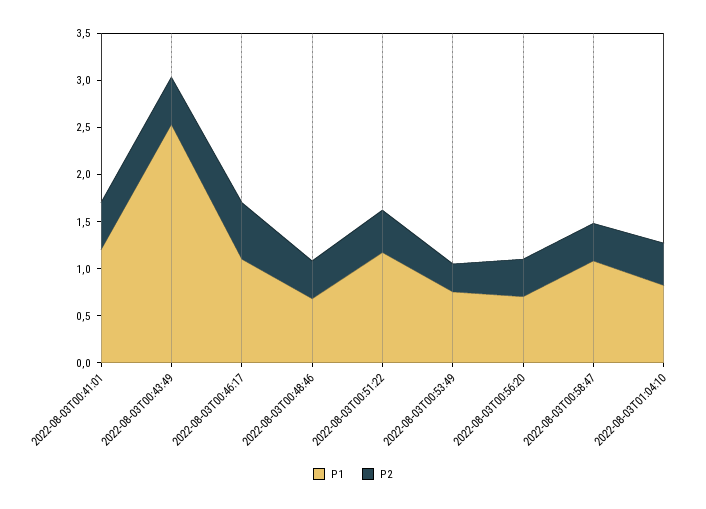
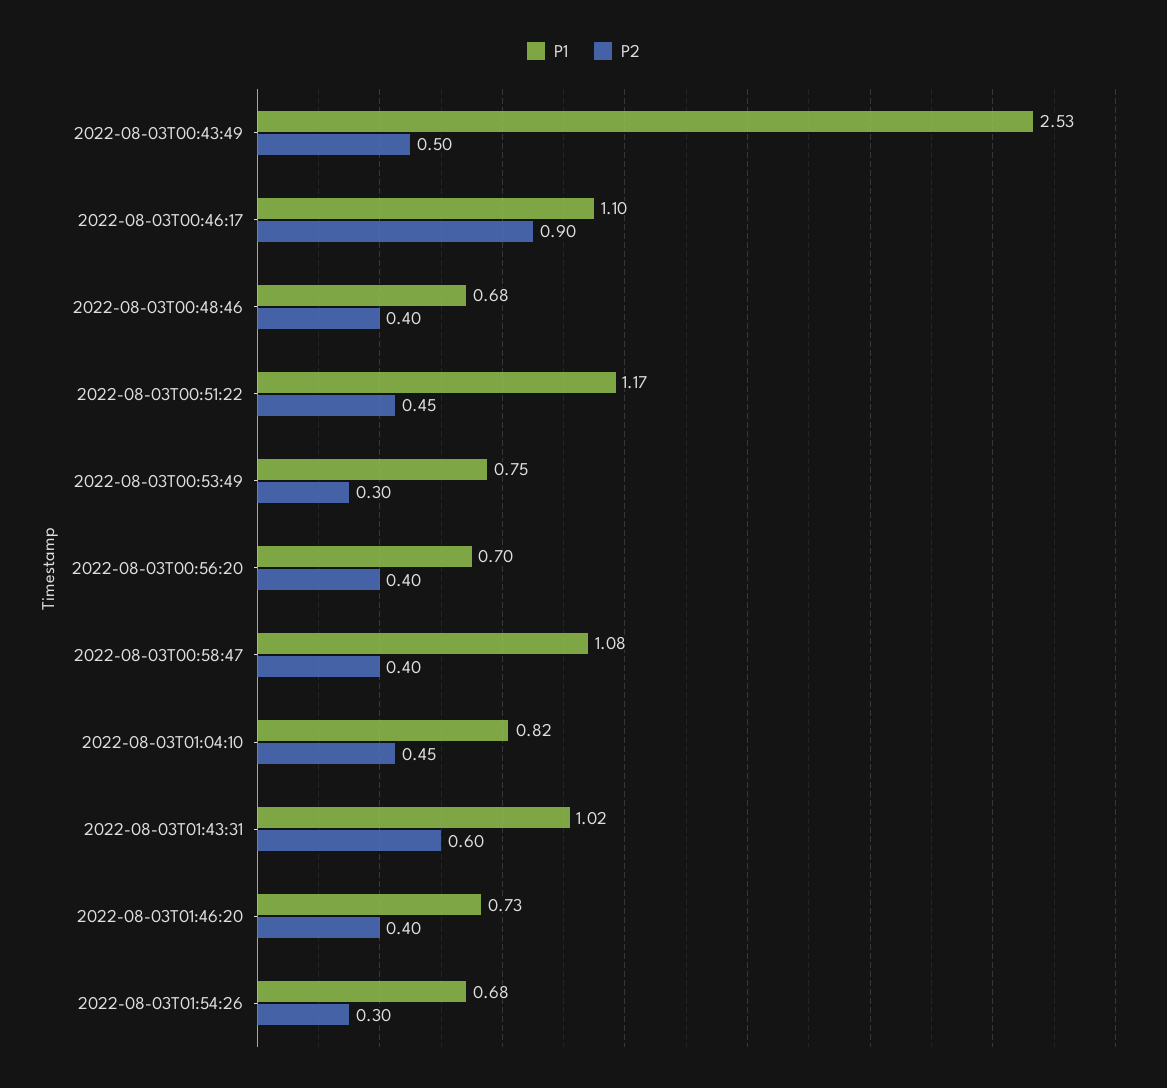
P1, 2022-08-03T00:41:01: 1.2 -> none
P2, 2022-08-03T00:41:01: 0.5 -> none
P2, 2022-08-03T00:46:17: 0.6 -> 0.9
P1, 2022-08-03T01:43:31: none -> 1.02
P2, 2022-08-03T01:43:31: none -> 0.6
P1, 2022-08-03T01:46:20: none -> 0.73
P2, 2022-08-03T01:46:20: none -> 0.4
P1, 2022-08-03T01:54:26: none -> 0.68
P2, 2022-08-03T01:54:26: none -> 0.3

